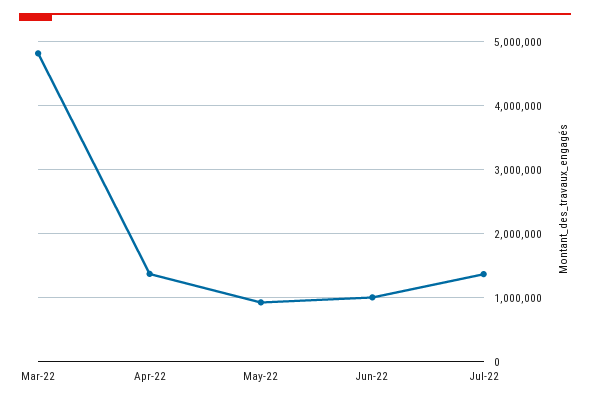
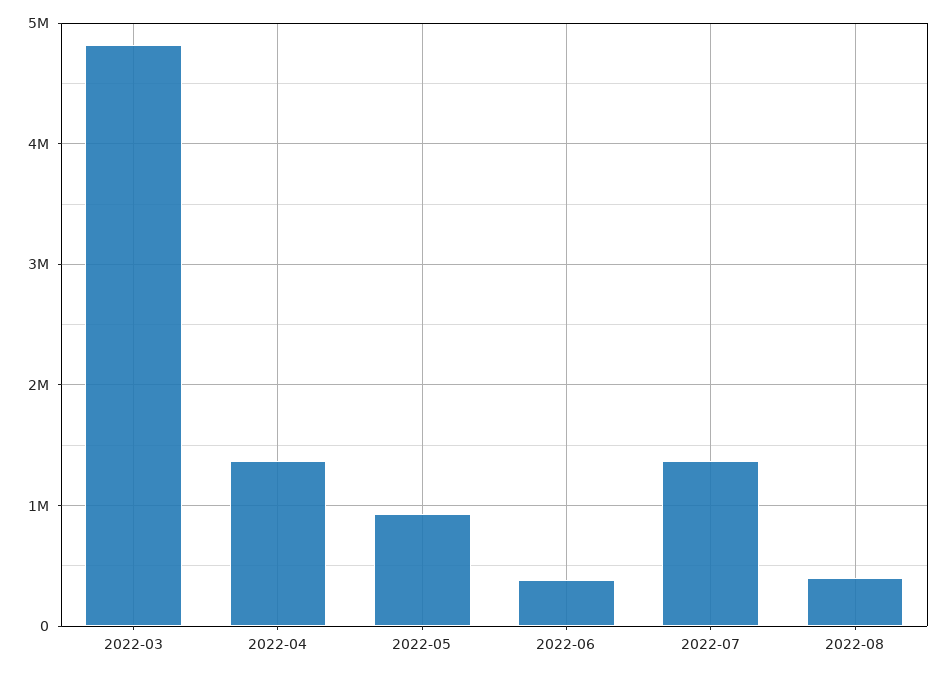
Jun-22: 1000000 -> 400000
2022-08: none -> 400000

